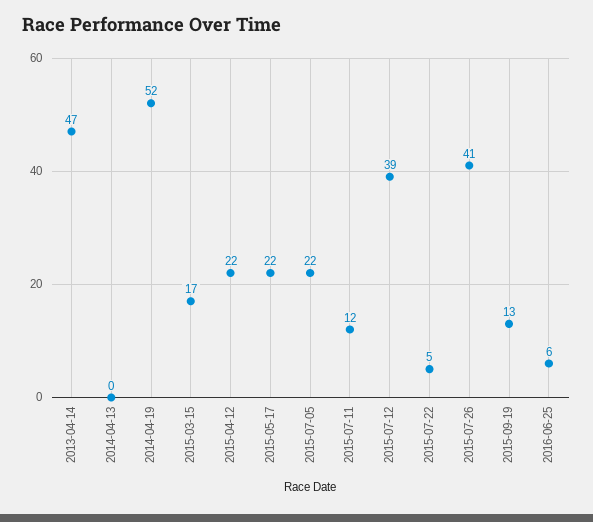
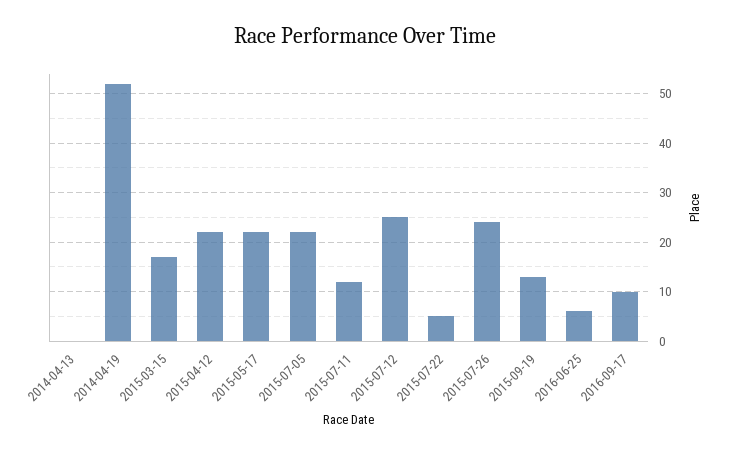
2013-04-14: 47 -> none
2015-07-12: 39 -> 25
2015-07-26: 41 -> 25
2016-09-17: none -> 10

